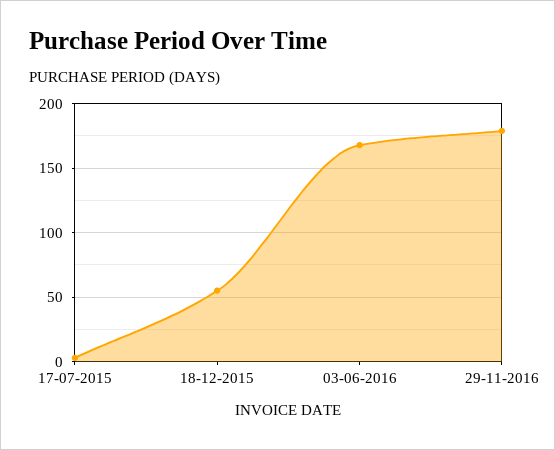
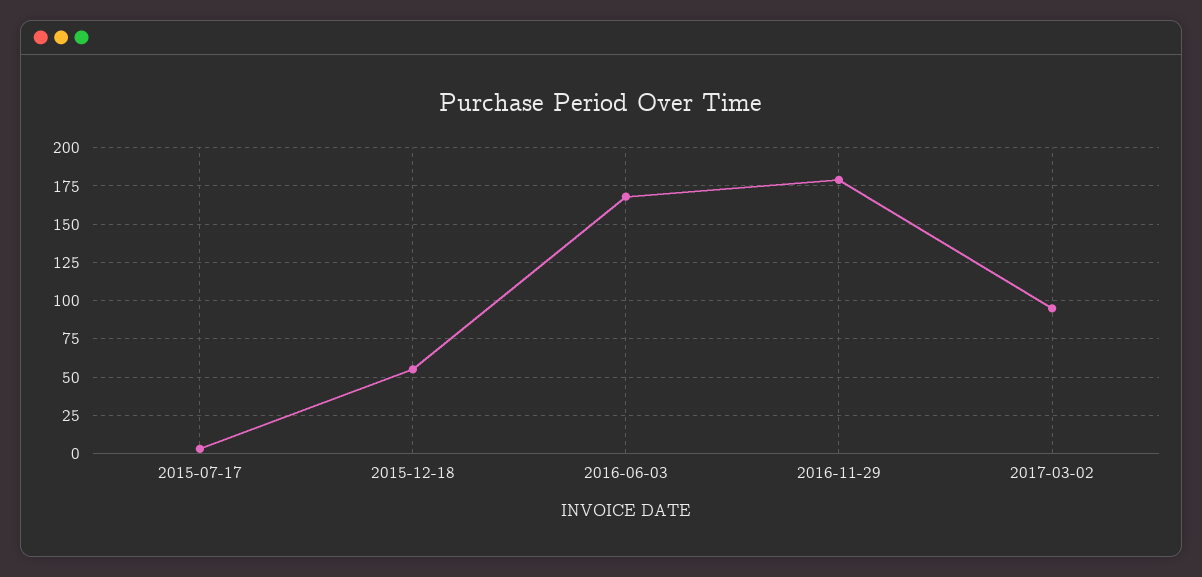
2017-03-02: none -> 95

